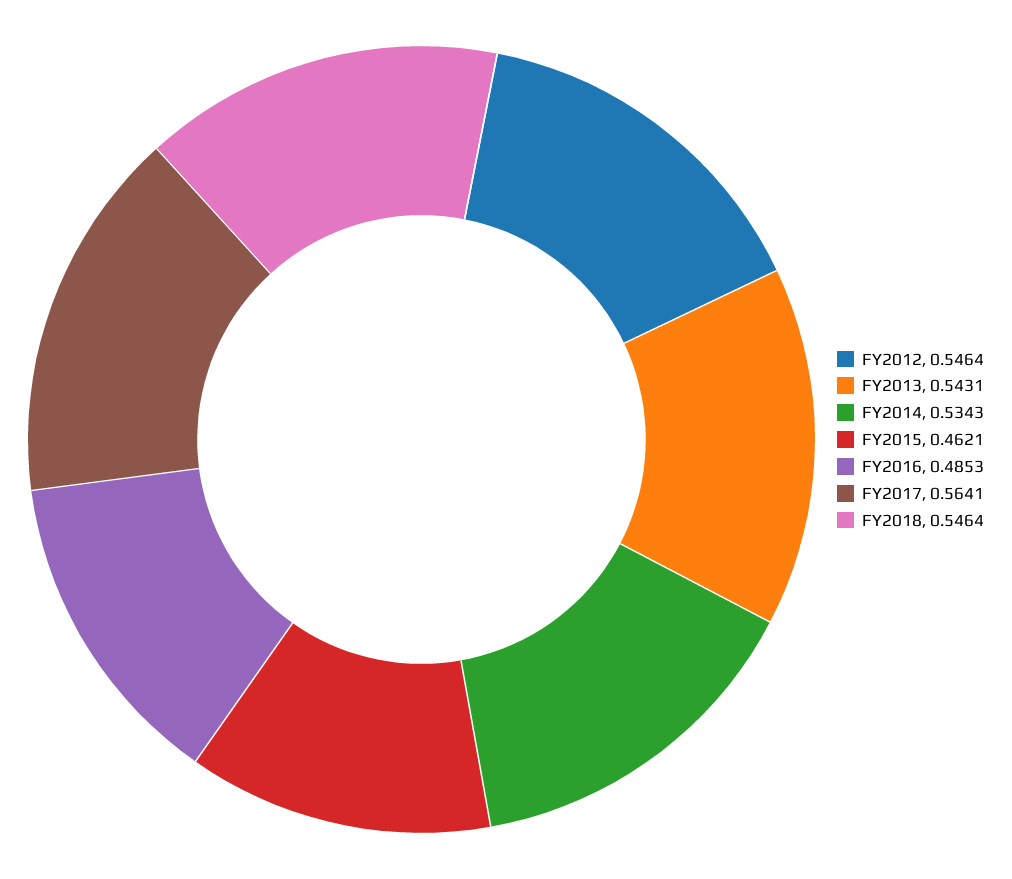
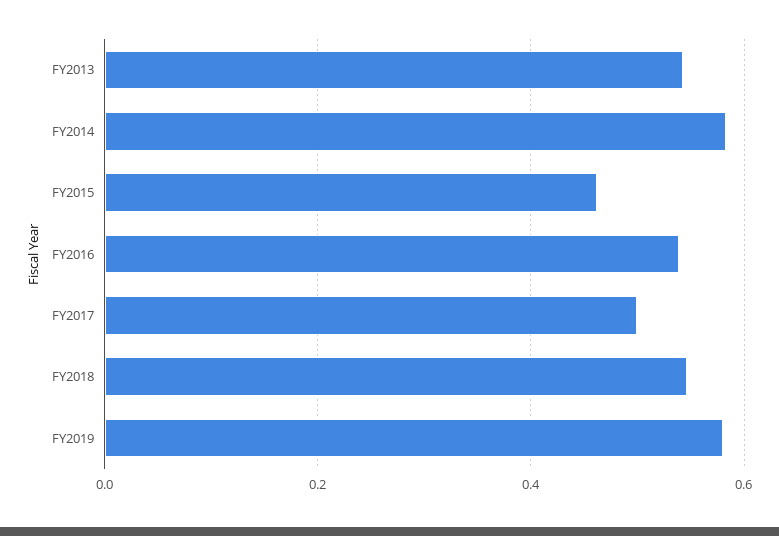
FY2012: 0.5464 -> none
FY2014: 0.5343 -> 0.58
FY2016: 0.4853 -> 0.54
FY2017: 0.5641 -> 0.5
FY2019: none -> 0.58

